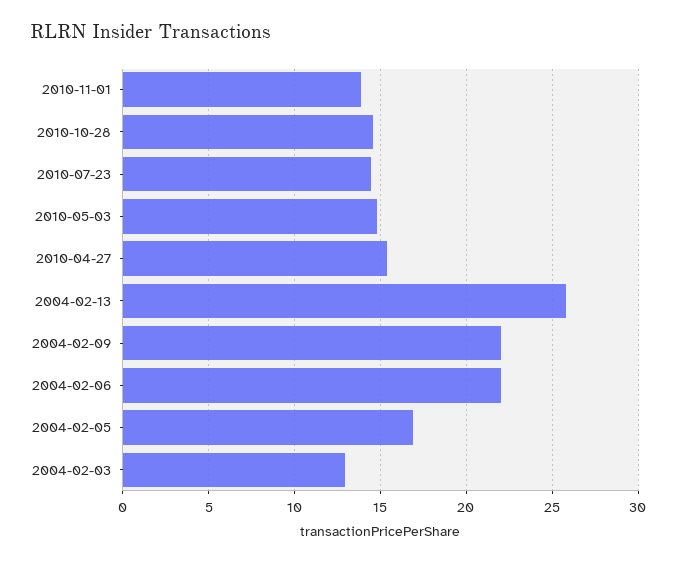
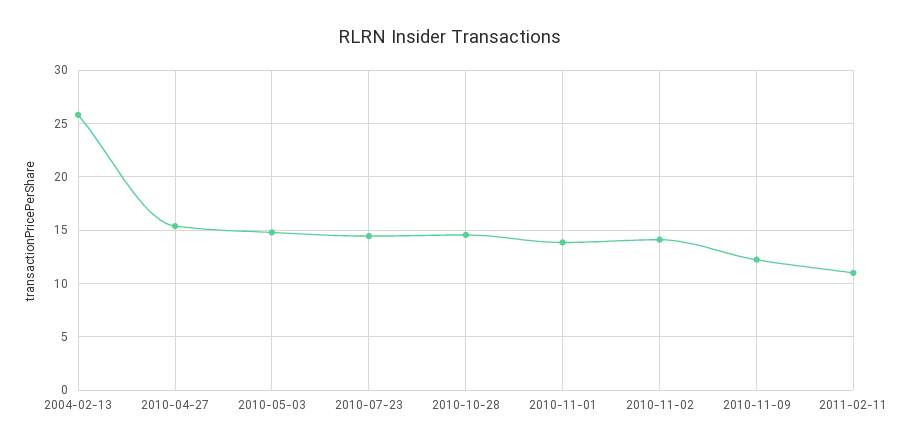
2004-02-09: 22 -> none
2004-02-06: 22 -> none
2004-02-05: 17 -> none
2004-02-03: 13 -> none
2010-11-02: none -> 14
2010-11-09: none -> 12
2011-02-11: none -> 11

